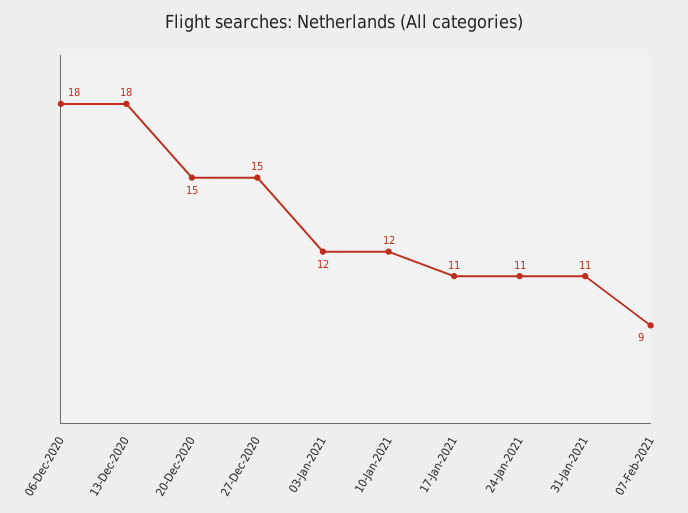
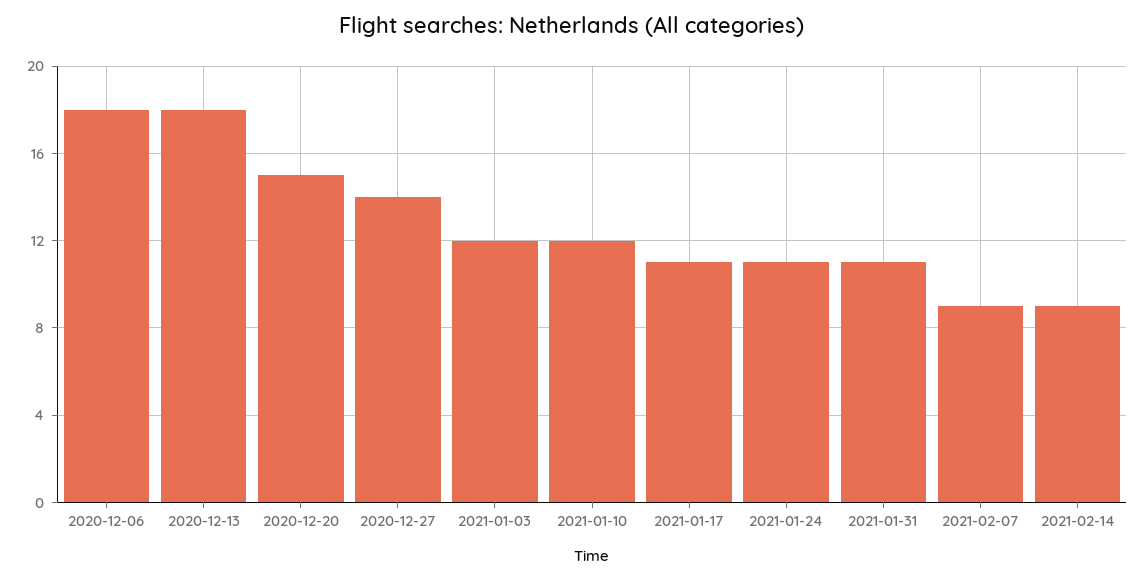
27-Dec-2020: 15 -> 14
2021-02-14: none -> 9

